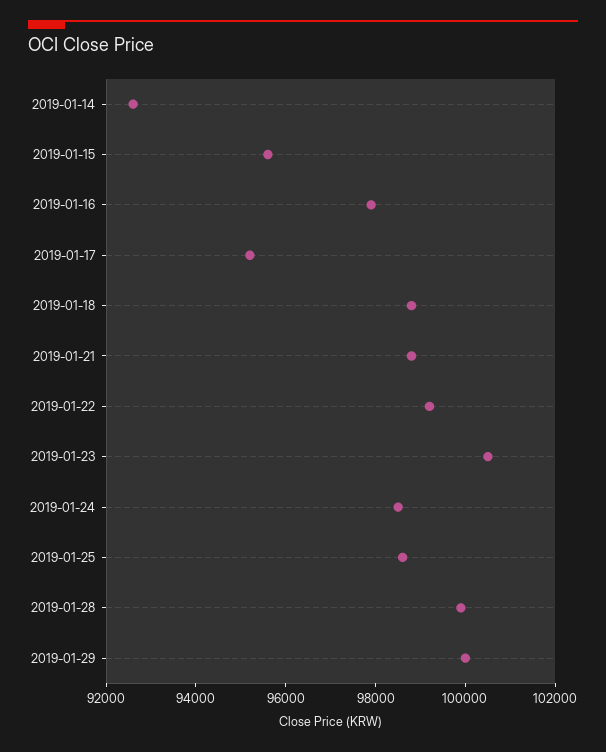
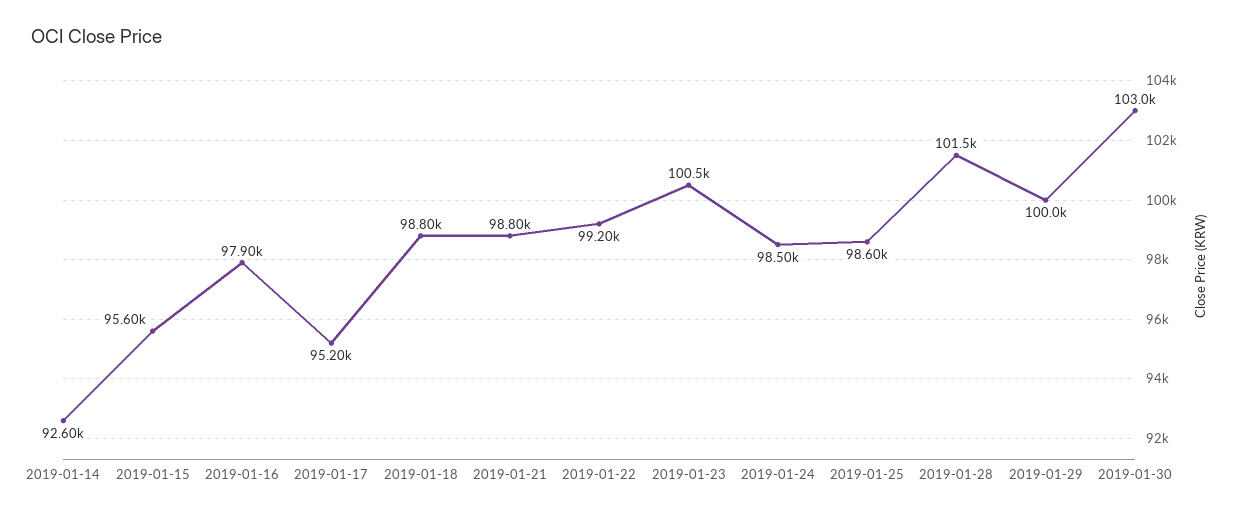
2019-01-28: 100000 -> 101500
2019-01-30: none -> 103000

